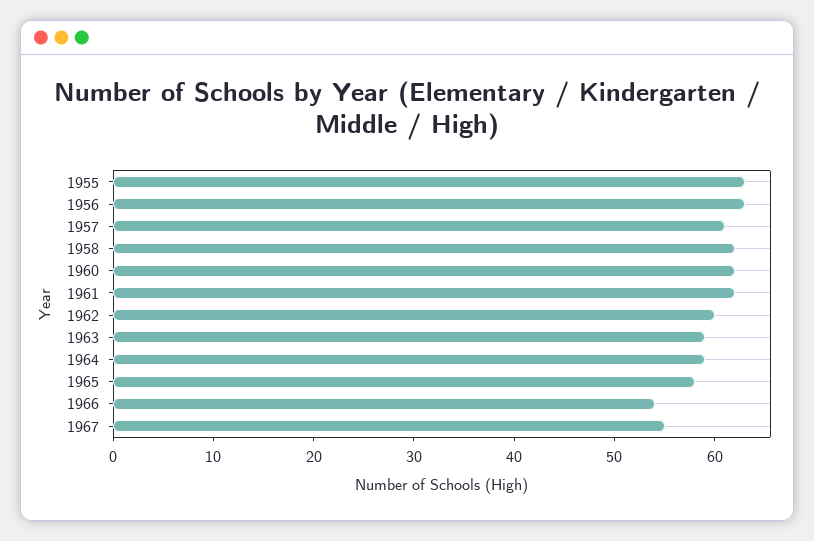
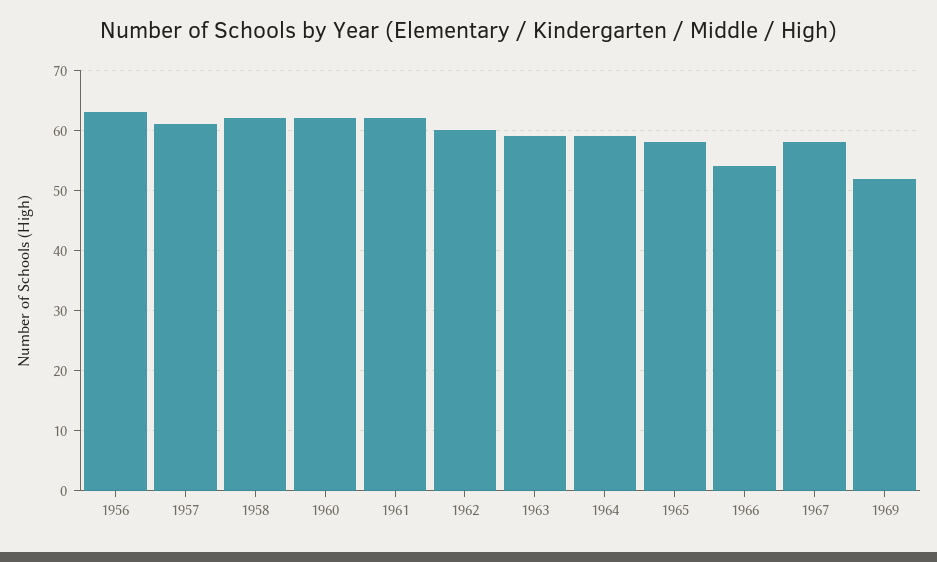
1955: 63 -> none
1967: 55 -> 58
1969: none -> 52

